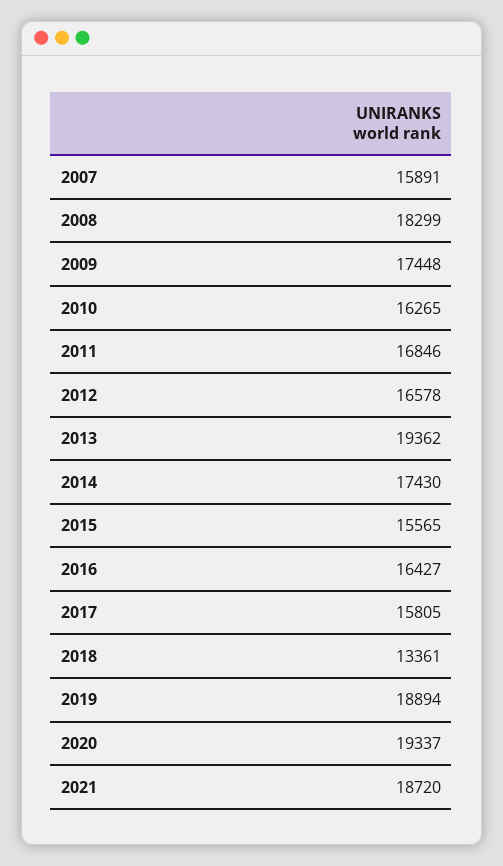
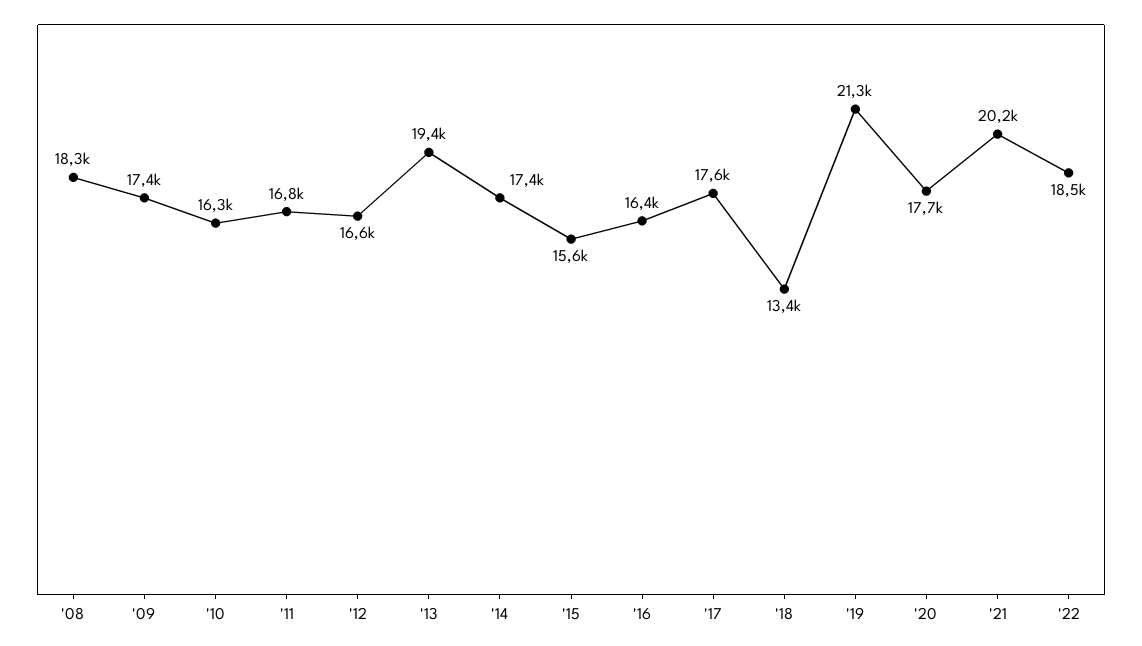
2007: 15891 -> none
2017: 15805 -> 17600
2019: 18894 -> 21300
2020: 19337 -> 17700
2021: 18720 -> 20200
'22: none -> 18500

